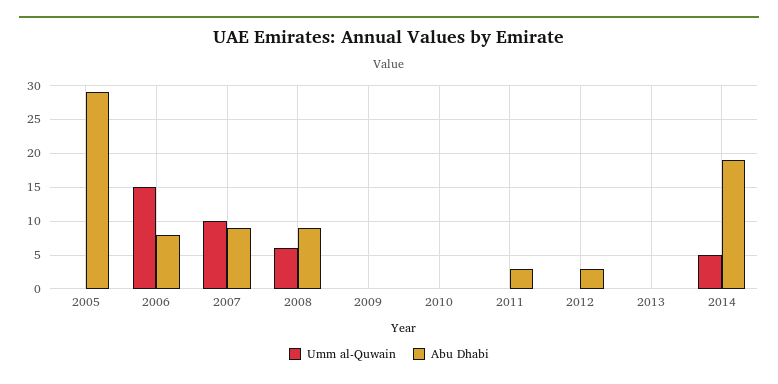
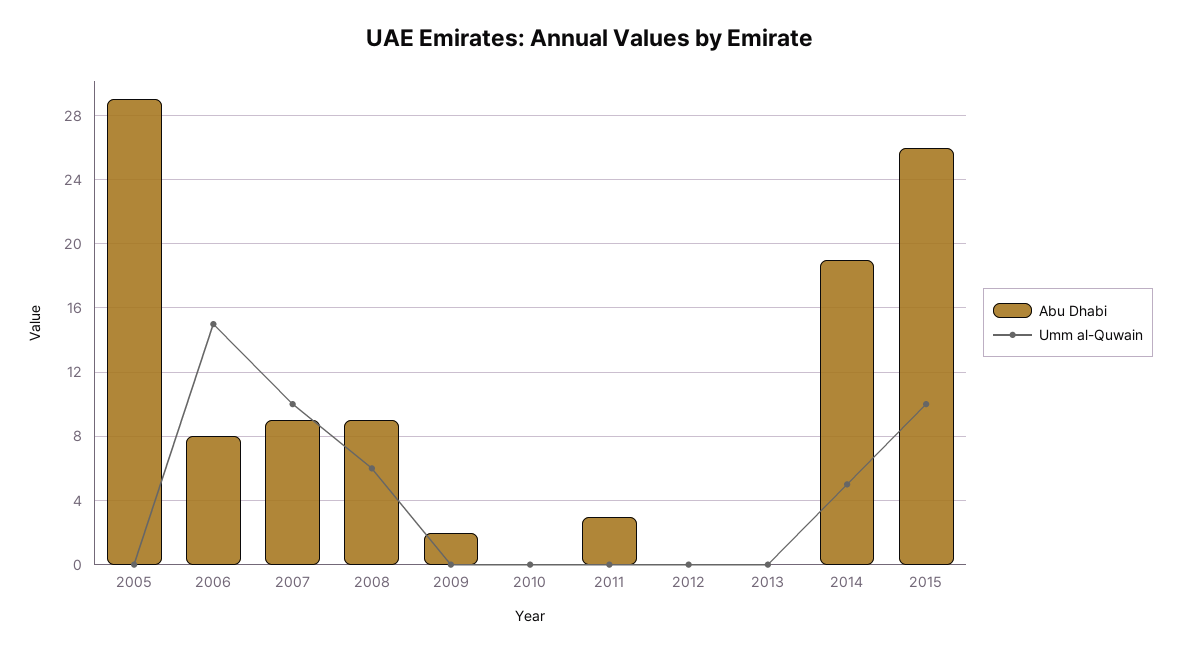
Abu Dhabi, 2009: 0 -> 2
Abu Dhabi, 2012: 3 -> 0
Abu Dhabi, 2015: none -> 26
Umm al-Quwain, 2015: none -> 10

